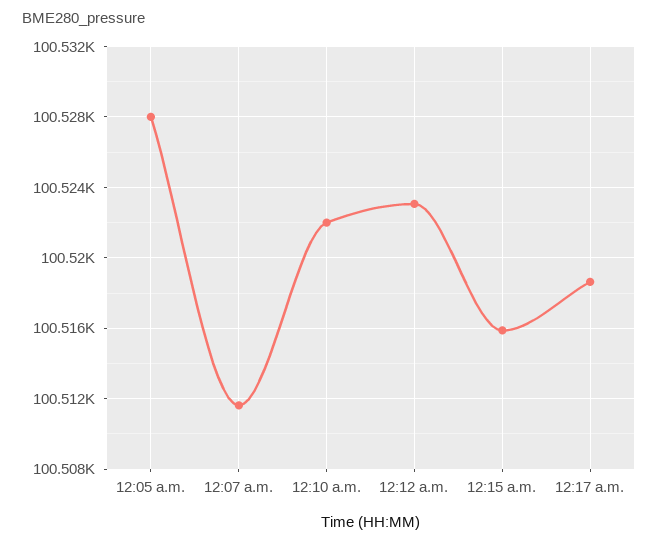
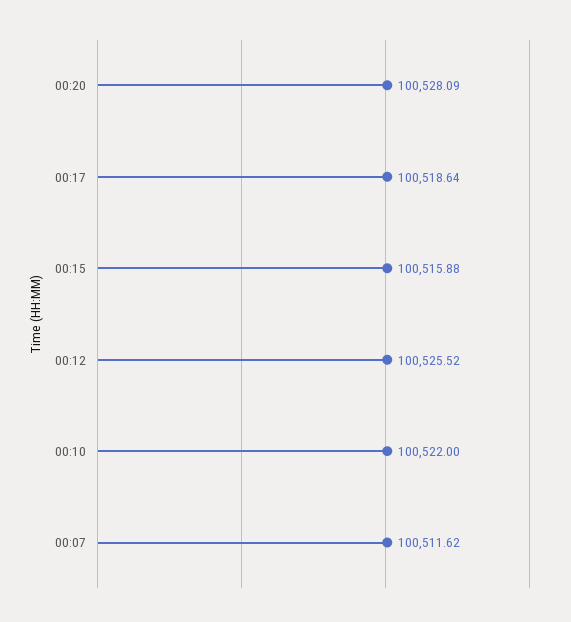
12:05 a.m.: 100528 -> none
12:12 a.m.: 100523 -> 100525.52
00:20: none -> 100528.09

